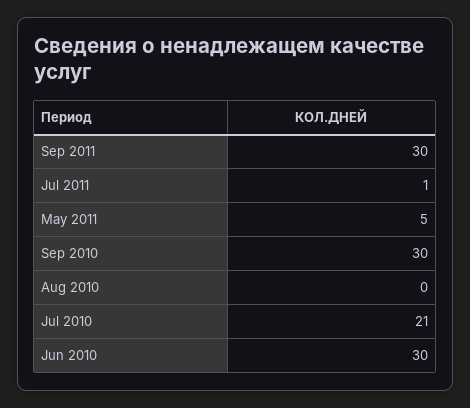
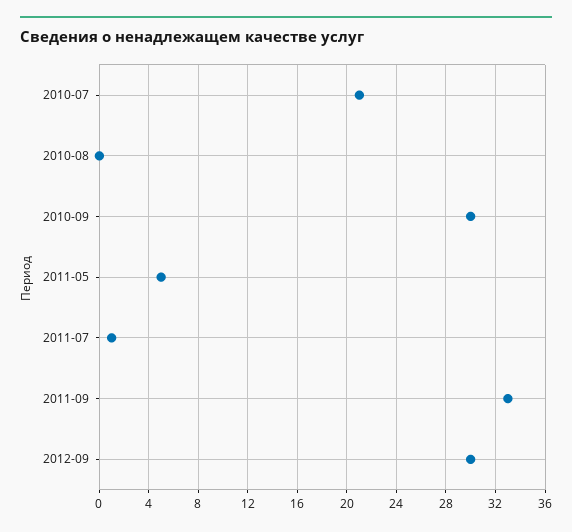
Sep 2011: 30 -> 33
Jun 2010: 30 -> none
2012-09: none -> 30

